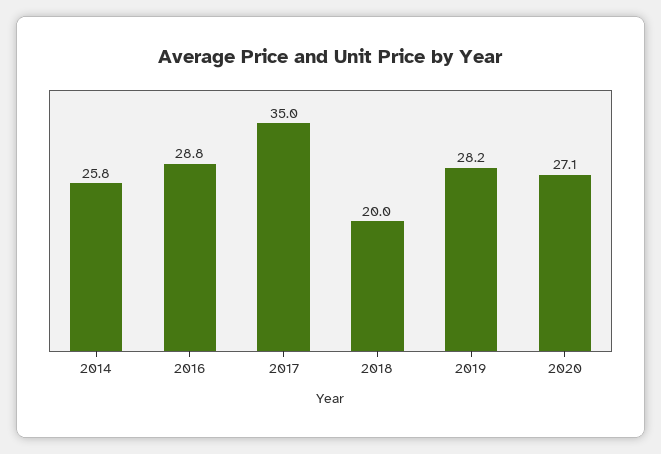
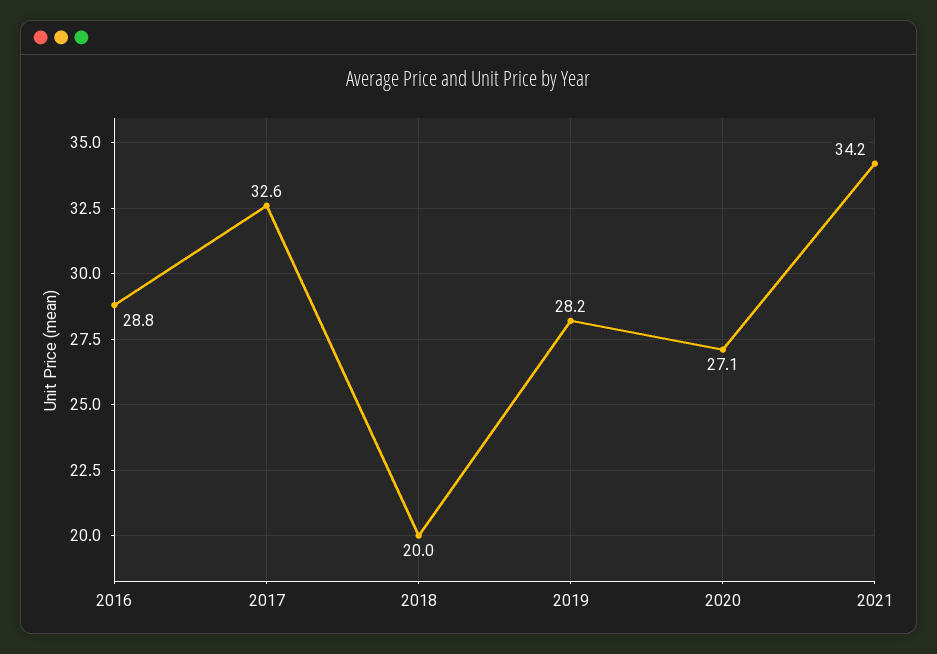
2014: 25.8 -> none
2017: 35 -> 32.6
2021: none -> 34.2

